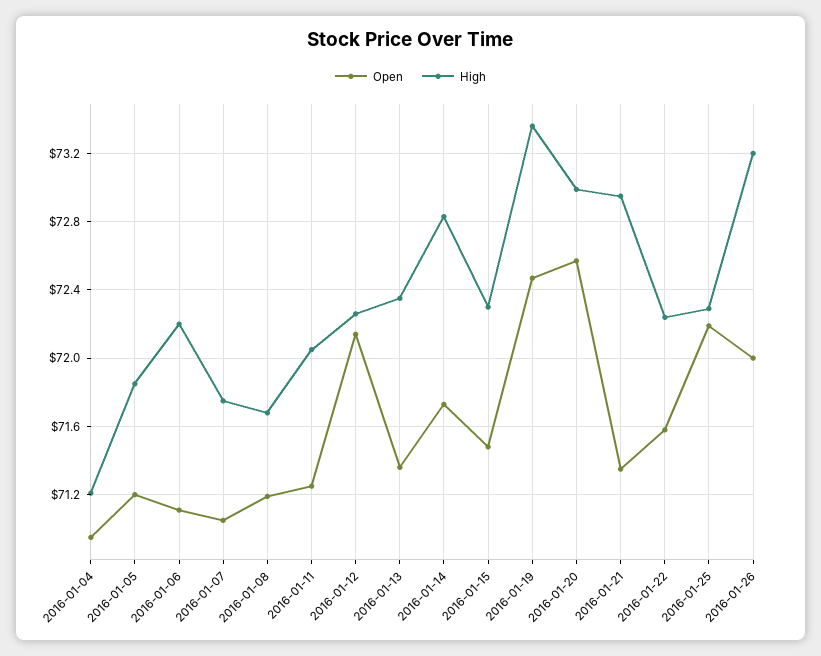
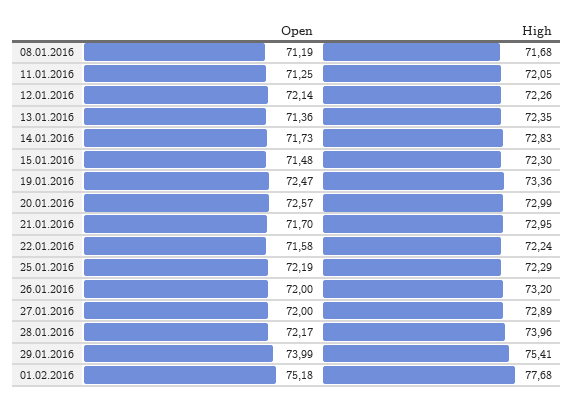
Open, 2016-01-04: 70.95 -> none
High, 2016-01-04: 71.2 -> none
Open, 2016-01-05: 71.2 -> none
High, 2016-01-05: 71.85 -> none
Open, 2016-01-06: 71.1 -> none
High, 2016-01-06: 72.2 -> none
Open, 2016-01-07: 71.05 -> none
High, 2016-01-07: 71.75 -> none
Open, 2016-01-21: 71.35 -> 71.7
Open, 27.01.2016: none -> 72
High, 27.01.2016: none -> 72.89
Open, 28.01.2016: none -> 72.17
High, 28.01.2016: none -> 73.96
Open, 29.01.2016: none -> 73.99
High, 29.01.2016: none -> 75.41
Open, 01.02.2016: none -> 75.18
High, 01.02.2016: none -> 77.68

